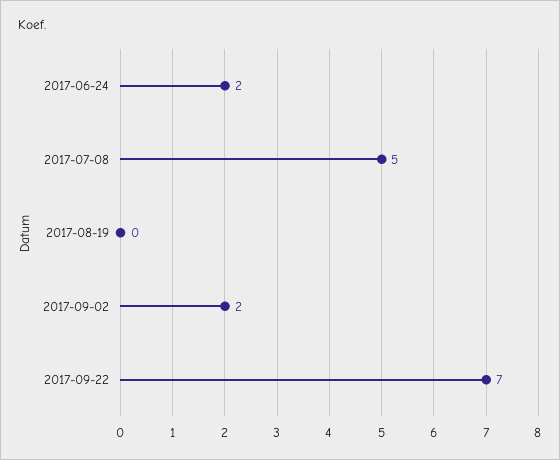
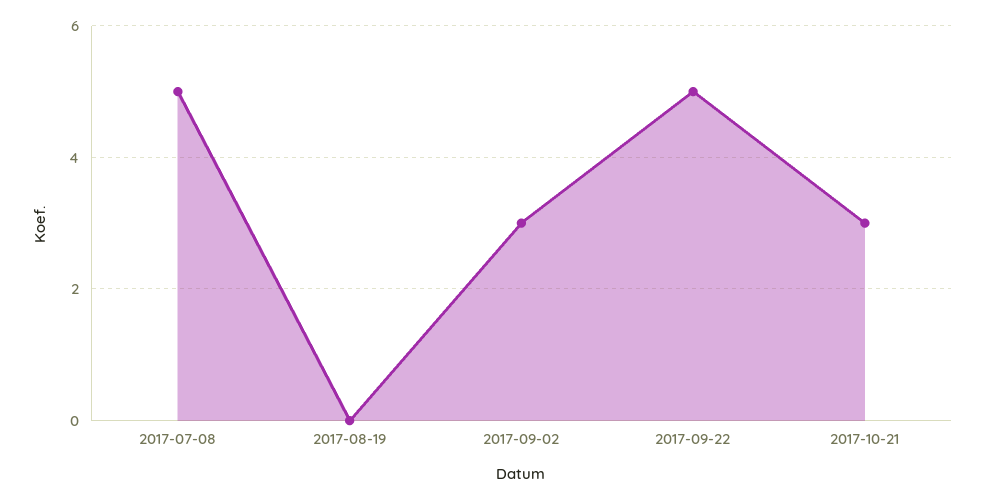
2017-06-24: 2 -> none
2017-09-02: 2 -> 3
2017-09-22: 7 -> 5
2017-10-21: none -> 3

